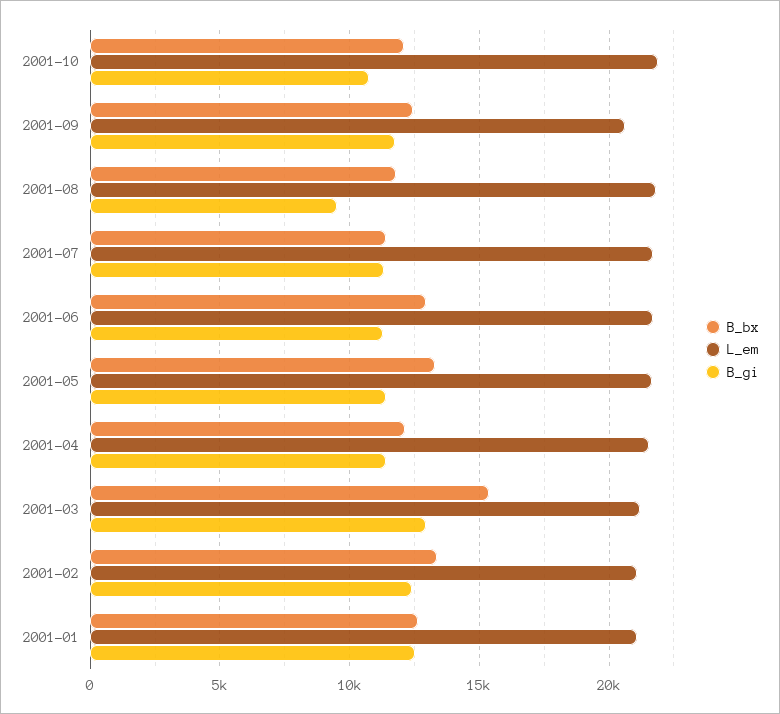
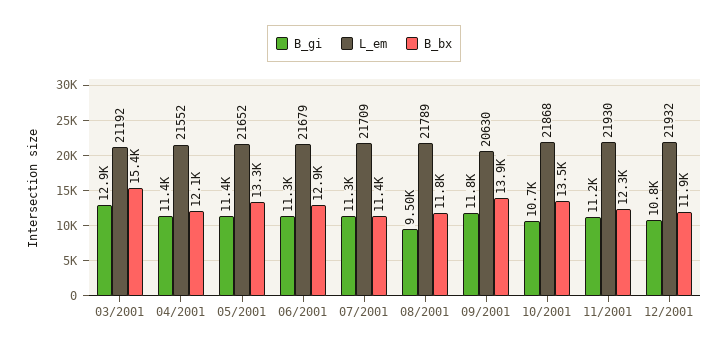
B_bx, 2001-10: 12000 -> 13500
B_bx, 2001-09: 12500 -> 13900
B_bx, 2001-02: 13500 -> none
L_em, 2001-02: 21000 -> none
B_gi, 2001-02: 12500 -> none
B_bx, 2001-01: 12500 -> none
L_em, 2001-01: 21000 -> none
B_gi, 2001-01: 12500 -> none
B_gi, 11/2001: none -> 11200
L_em, 11/2001: none -> 21930
B_bx, 11/2001: none -> 12300
B_gi, 12/2001: none -> 10800
L_em, 12/2001: none -> 21932
B_bx, 12/2001: none -> 11900

